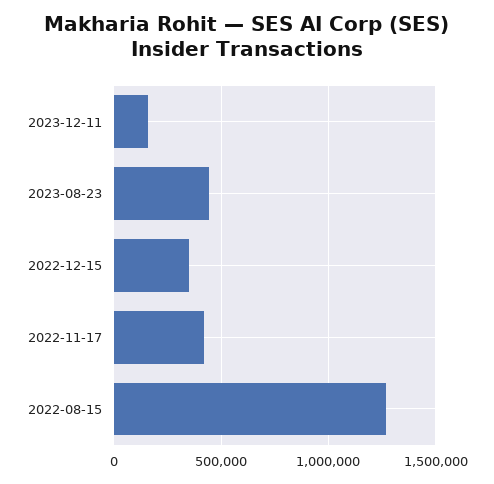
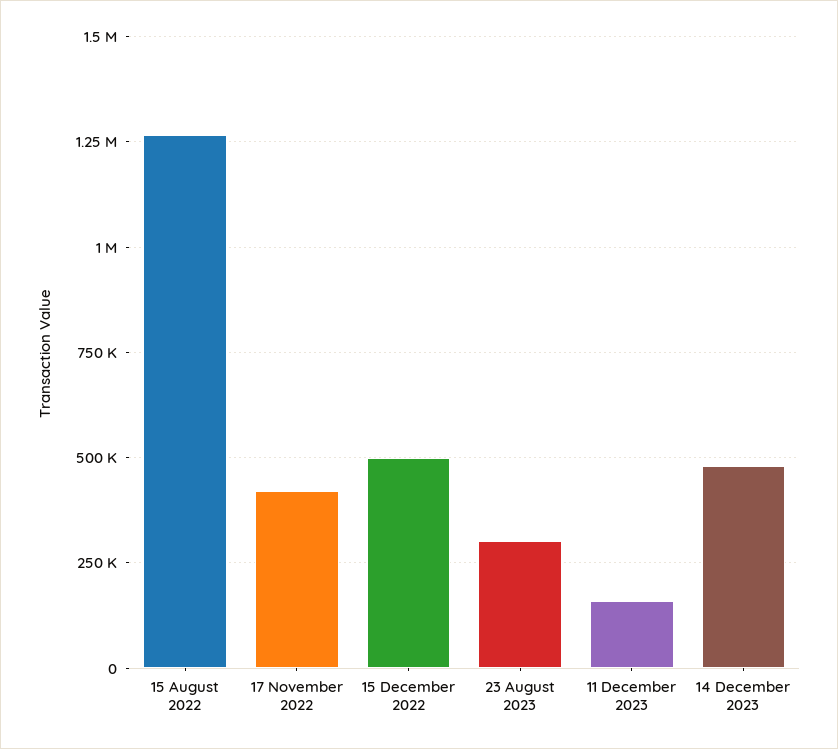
2023-08-23: 450000 -> 300000
2022-12-15: 350000 -> 500000
14 December 2023: none -> 475000

